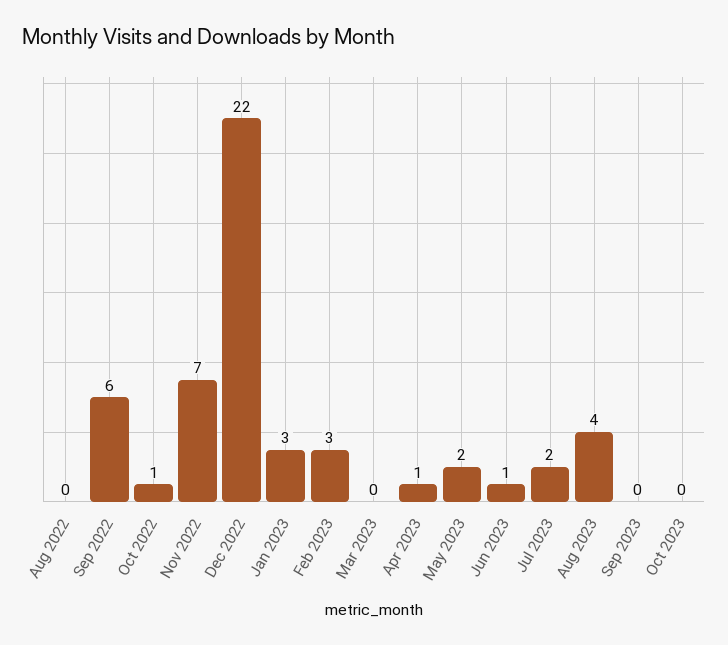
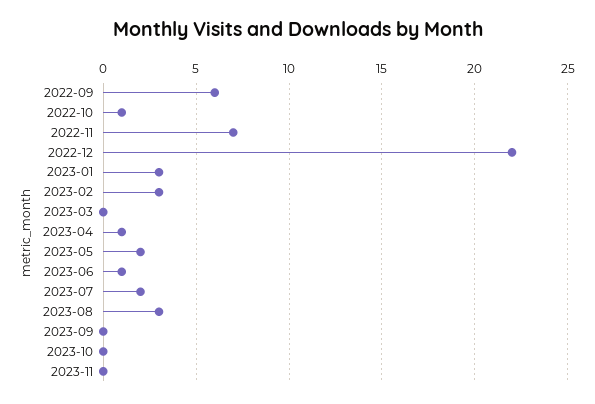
Aug 2022: 0 -> none
Aug 2023: 4 -> 3
2023-11: none -> 0

